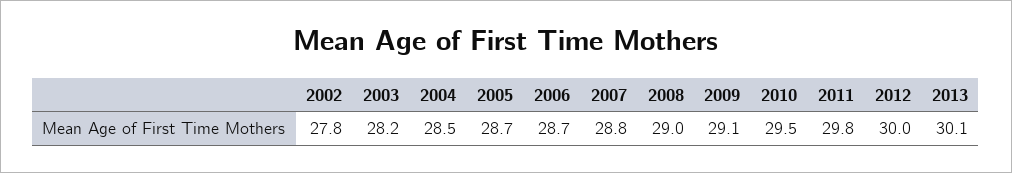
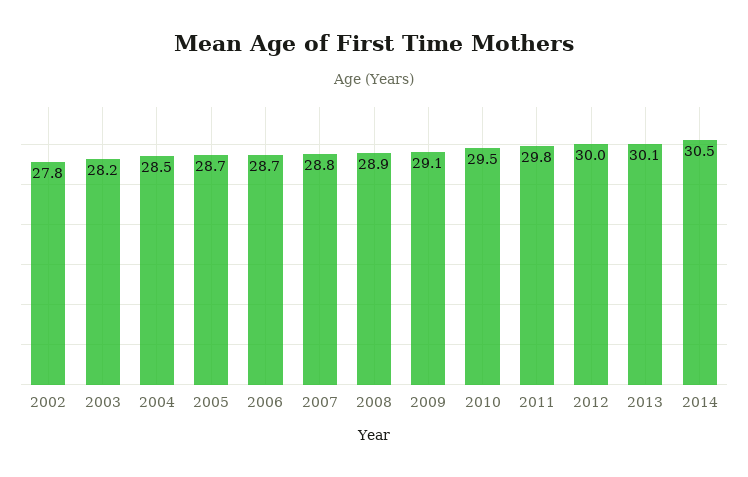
2008: 29 -> 28.9
2014: none -> 30.5

